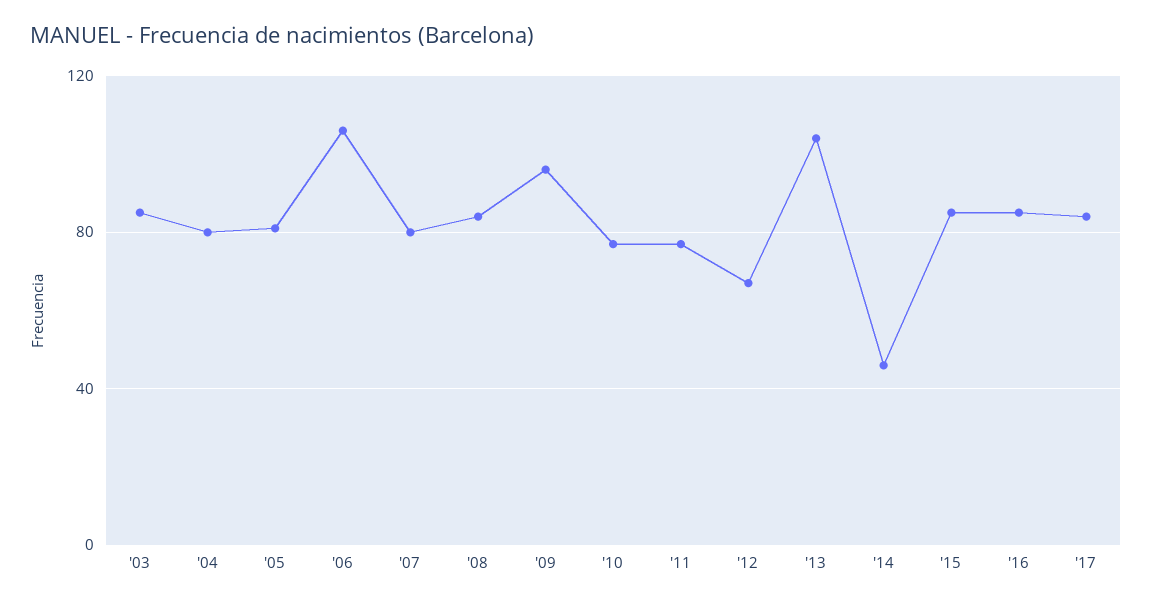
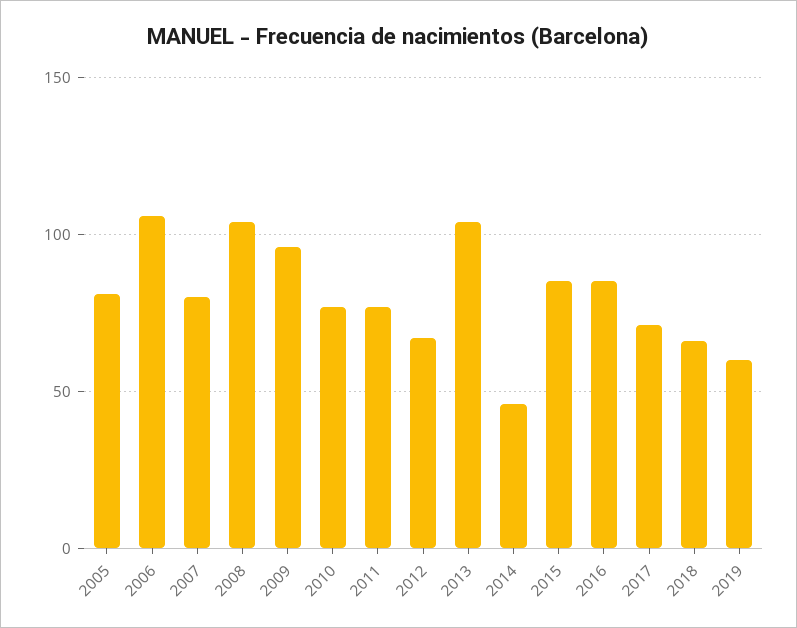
'03: 85 -> none
'04: 80 -> none
'08: 85 -> 105
'17: 85 -> 70
2018: none -> 65
2019: none -> 60

